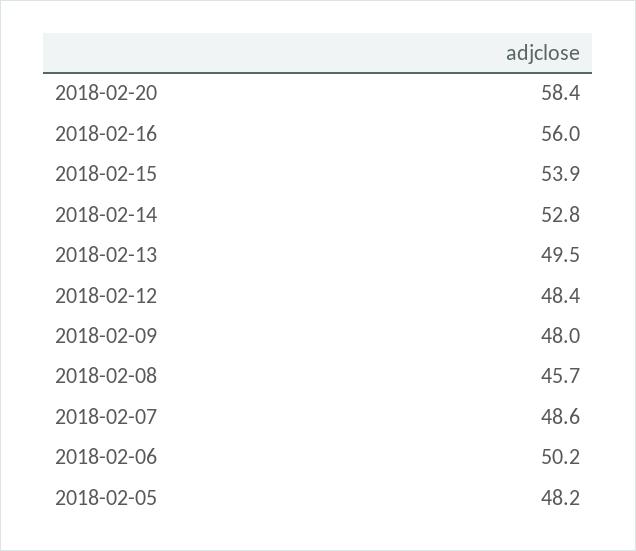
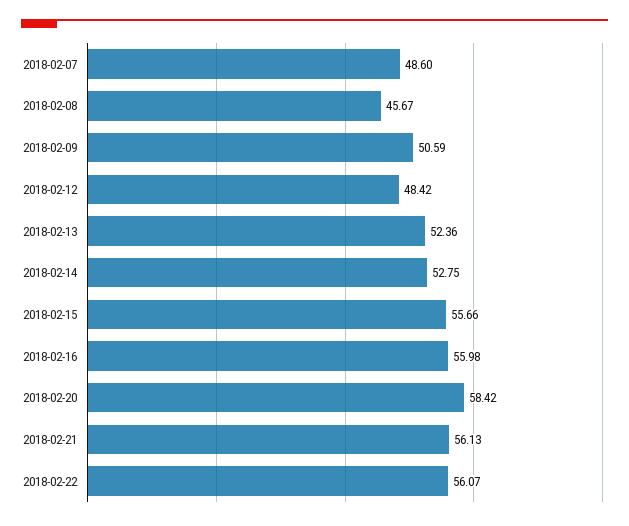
2018-02-15: 53.9 -> 55.66
2018-02-13: 49.5 -> 52.36
2018-02-09: 48 -> 50.59
2018-02-06: 50.2 -> none
2018-02-05: 48.2 -> none
2018-02-21: none -> 56.13
2018-02-22: none -> 56.07

